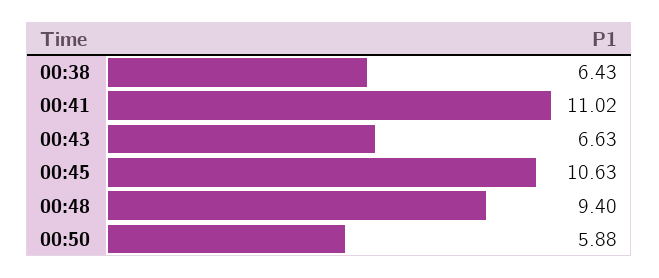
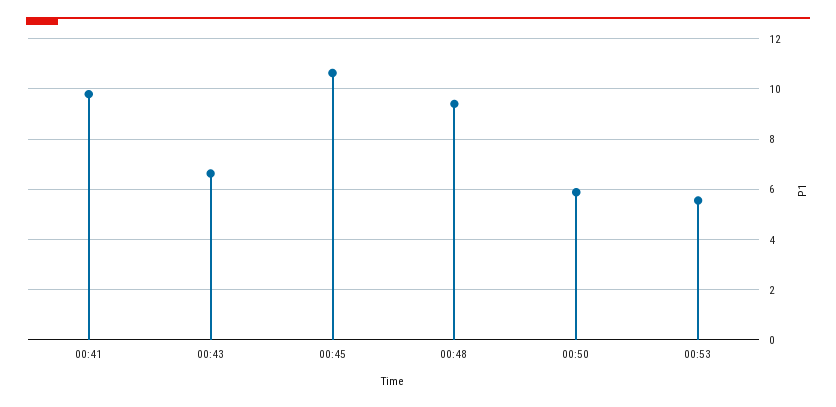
00:38: 6.43 -> none
00:41: 11.02 -> 9.75
00:53: none -> 5.5

